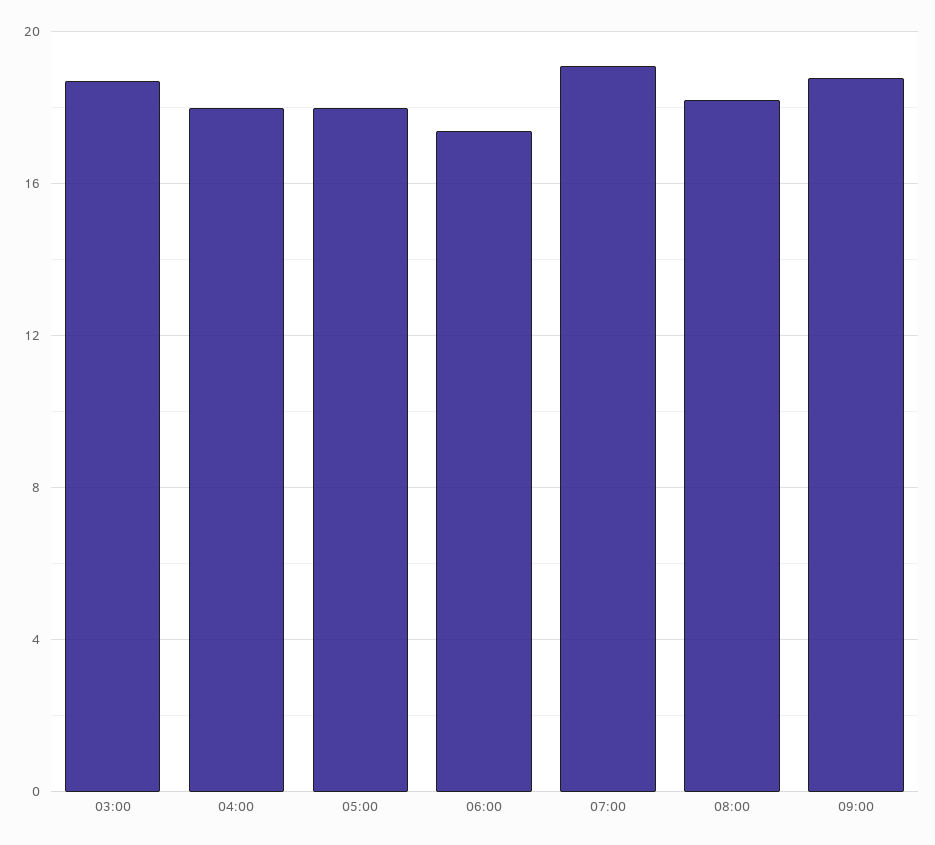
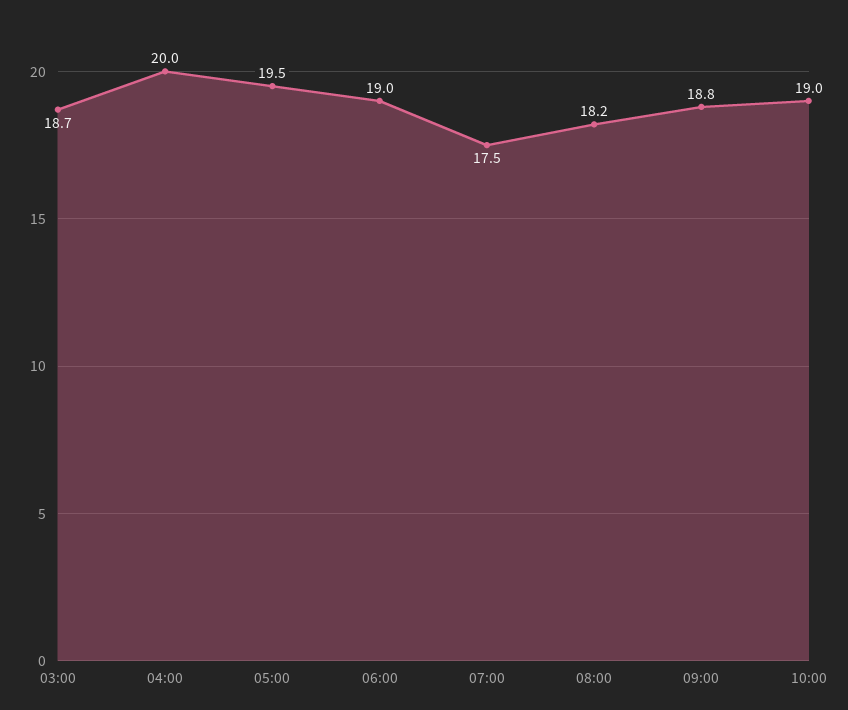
04:00: 18 -> 20
05:00: 18 -> 19.5
06:00: 17.5 -> 19
07:00: 19 -> 17.5
10:00: none -> 19

